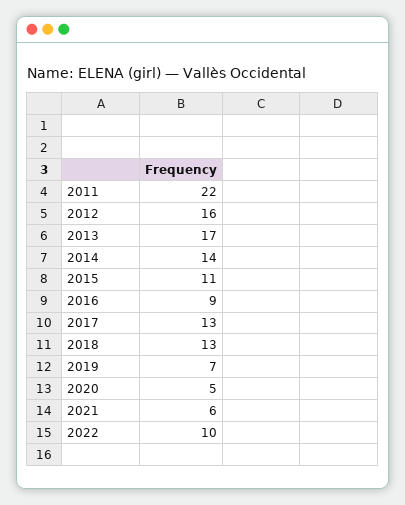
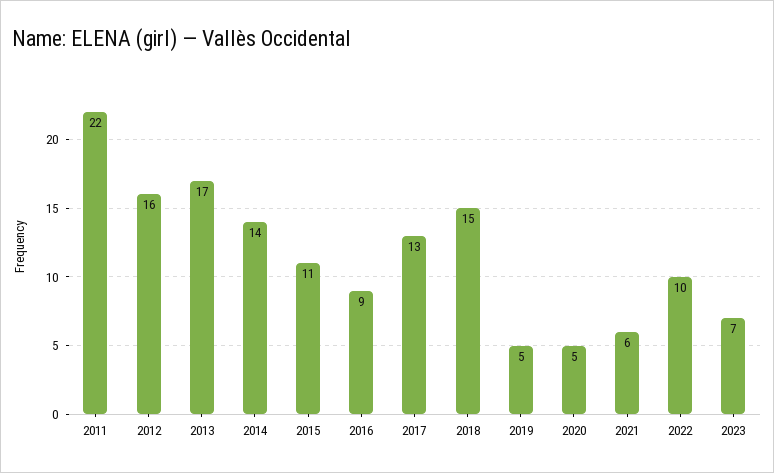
2018: 13 -> 15
2019: 7 -> 5
2023: none -> 7

